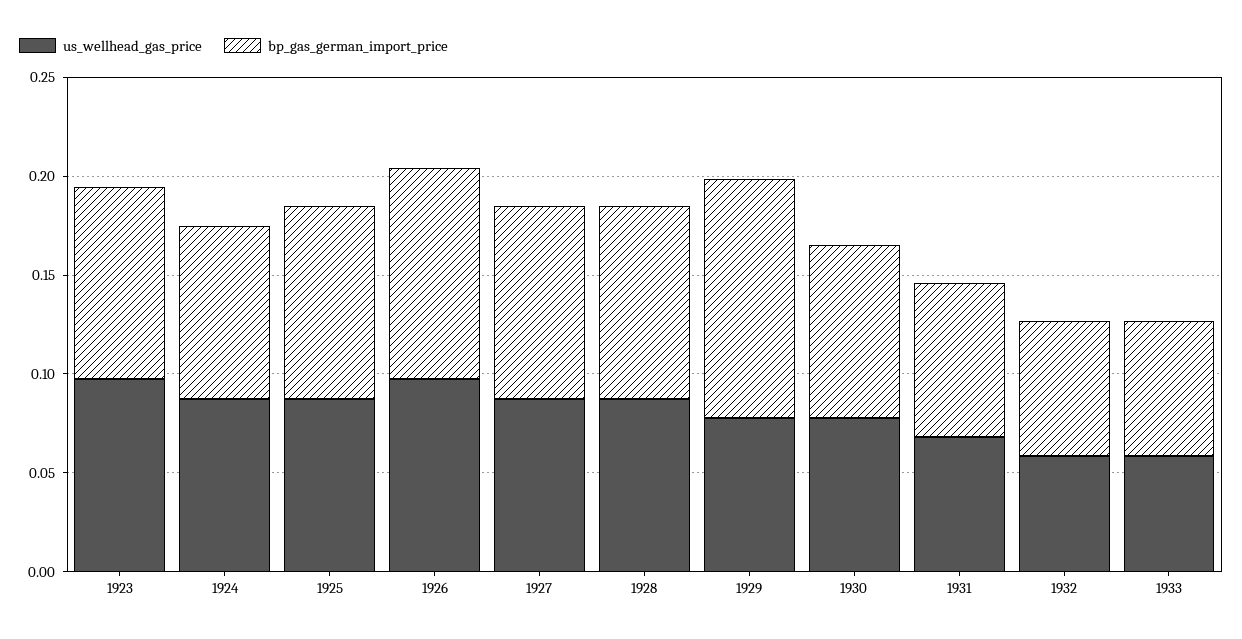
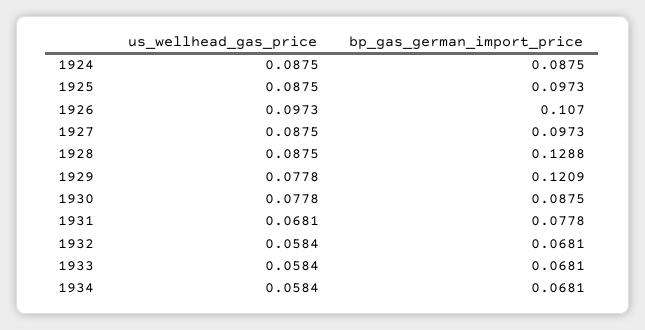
us_wellhead_gas_price, 1923: 0.1 -> none
bp_gas_german_import_price, 1923: 0.1 -> none
bp_gas_german_import_price, 1928: 0.1 -> 0.1288
us_wellhead_gas_price, 1934: none -> 0.0584
bp_gas_german_import_price, 1934: none -> 0.0681

